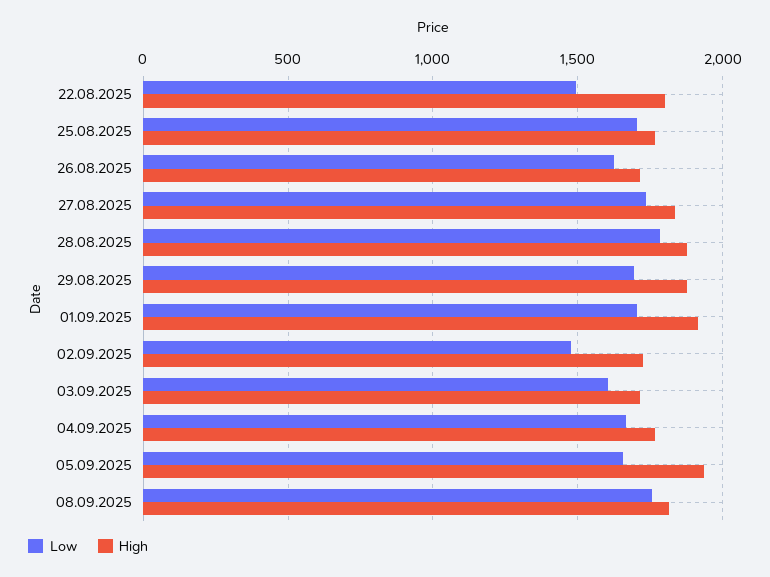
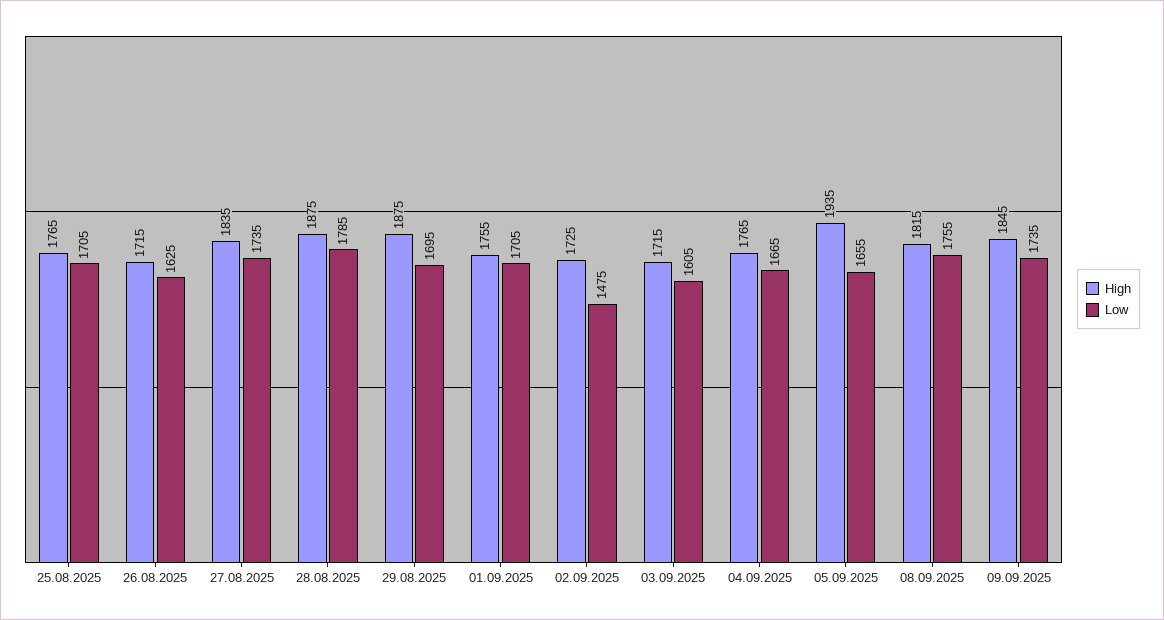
Low, 22.08.2025: 1500 -> none
High, 22.08.2025: 1800 -> none
High, 01.09.2025: 1900 -> 1755
High, 09.09.2025: none -> 1845
Low, 09.09.2025: none -> 1735

